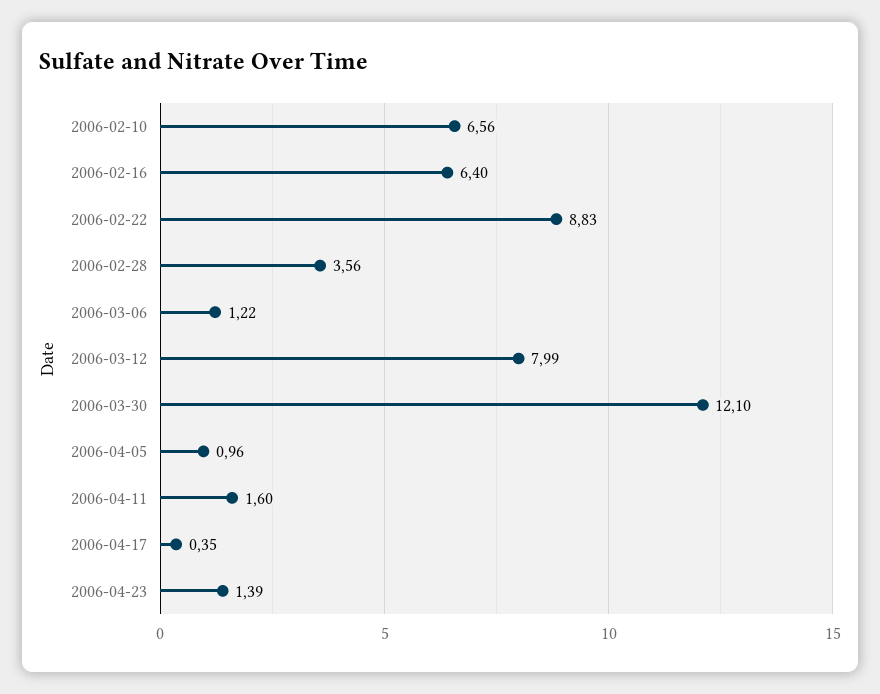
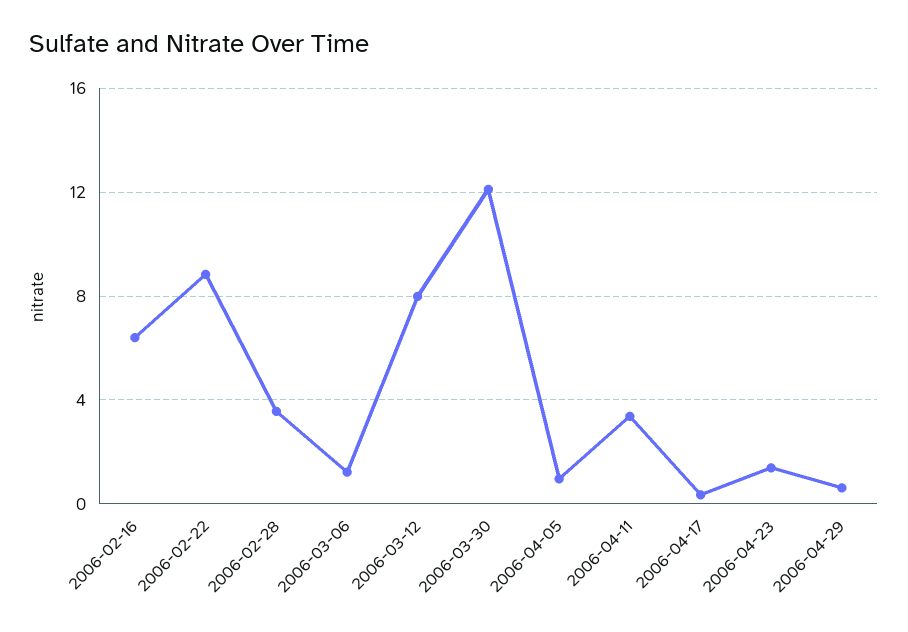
2006-02-10: 6.56 -> none
2006-04-11: 1.6 -> 3.5
2006-04-29: none -> 0.5

